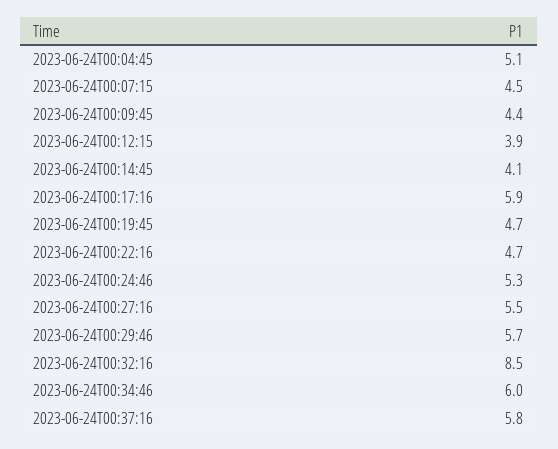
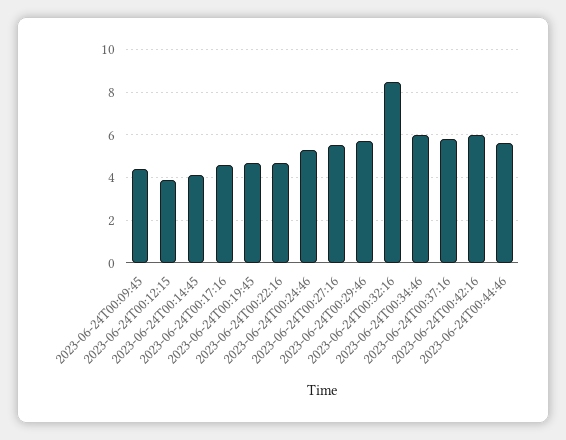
2023-06-24T00:04:45: 5.1 -> none
2023-06-24T00:07:15: 4.5 -> none
2023-06-24T00:17:16: 5.9 -> 4.5
2023-06-24T00:42:16: none -> 6
2023-06-24T00:44:46: none -> 5.5

